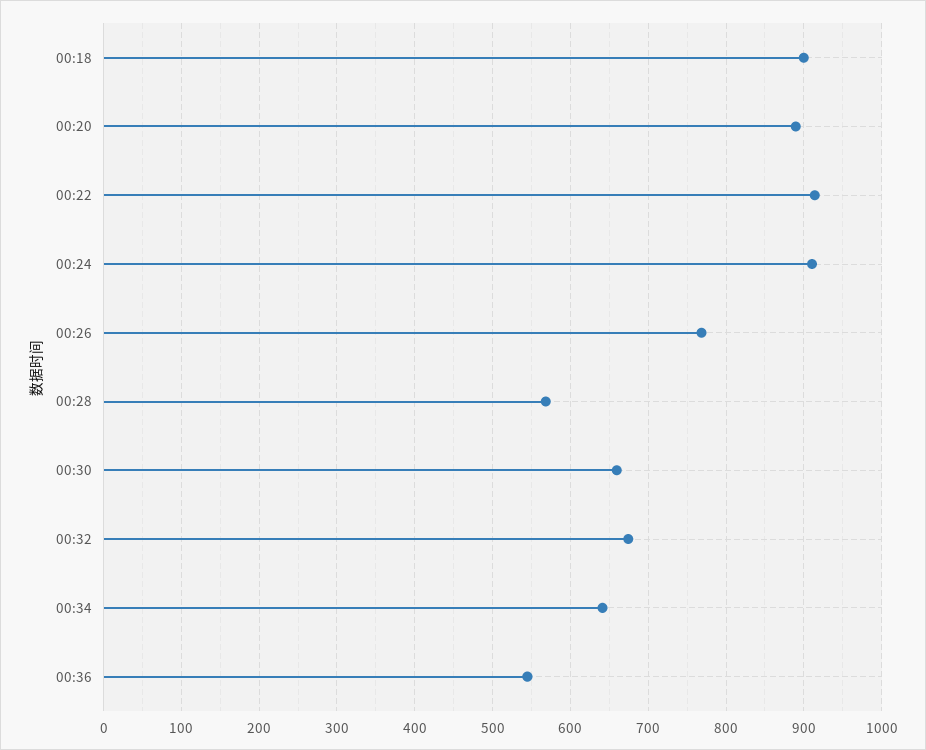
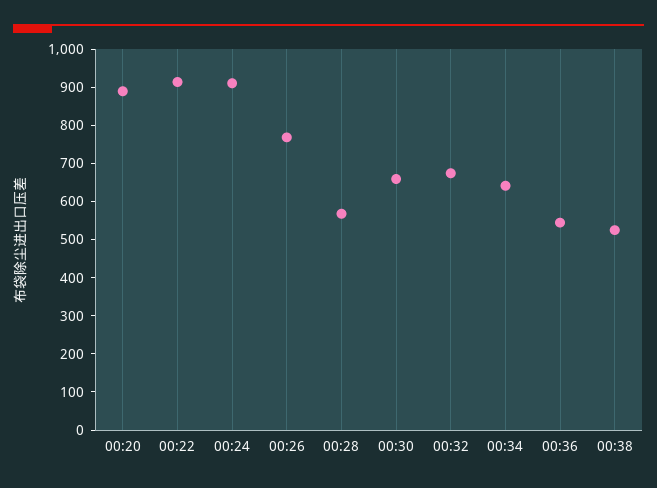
00:18: 900 -> none
00:38: none -> 525

